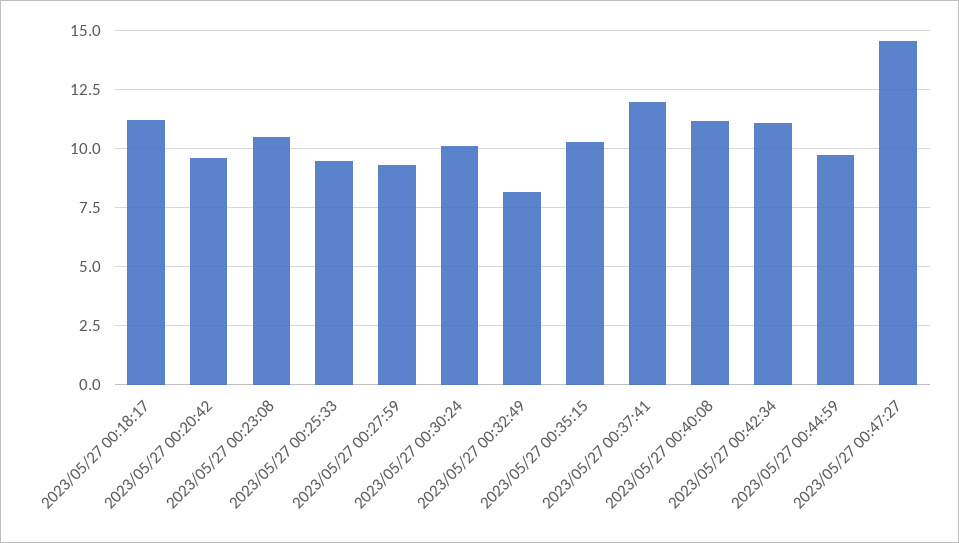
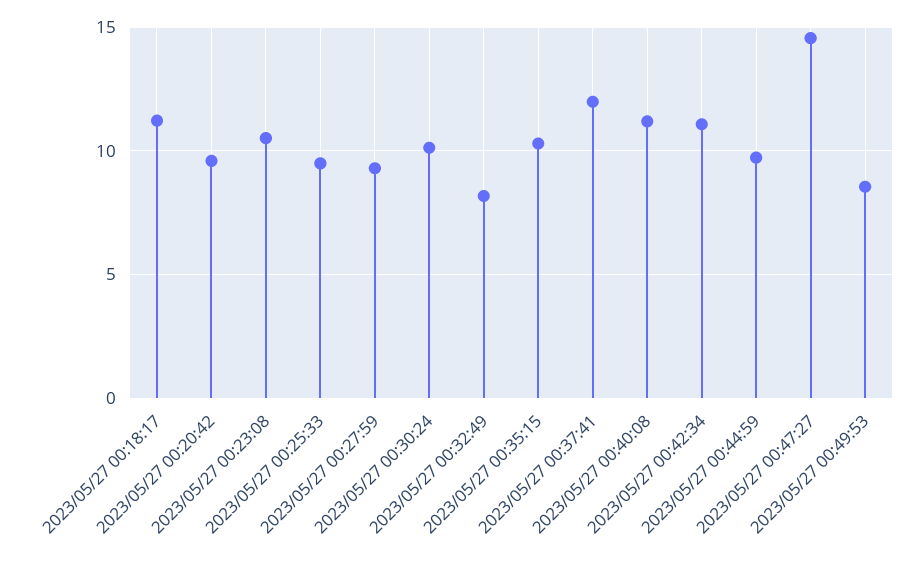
2023/05/27 00:49:53: none -> 8.5

